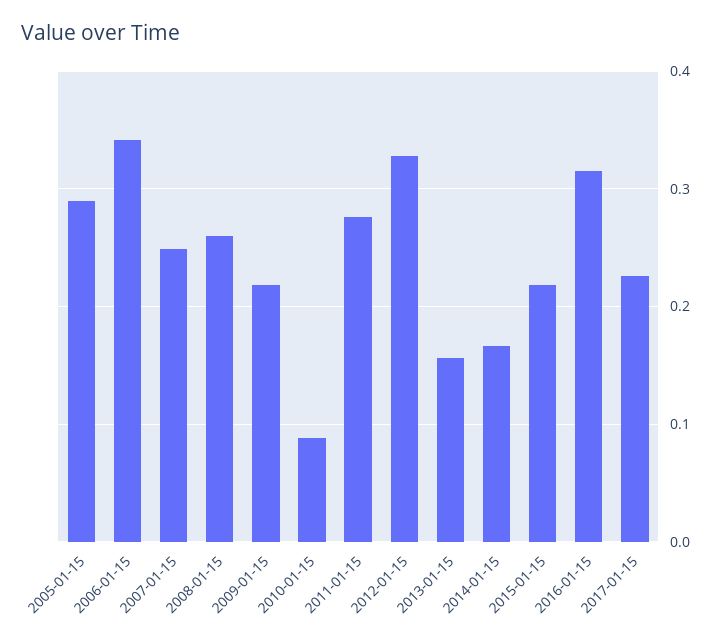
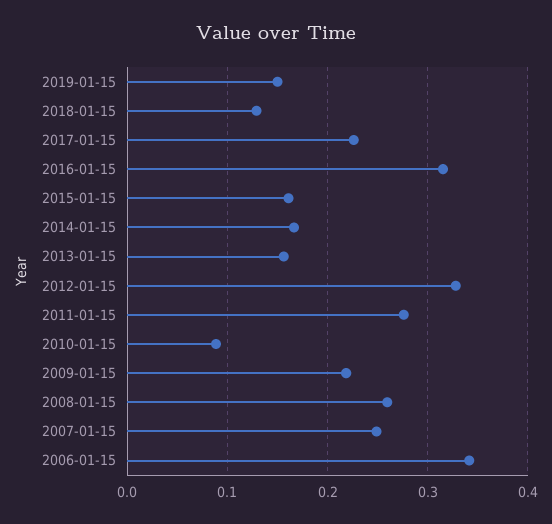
2005-01-15: 0.29 -> none
2015-01-15: 0.22 -> 0.16
2019-01-15: none -> 0.15
2018-01-15: none -> 0.13

